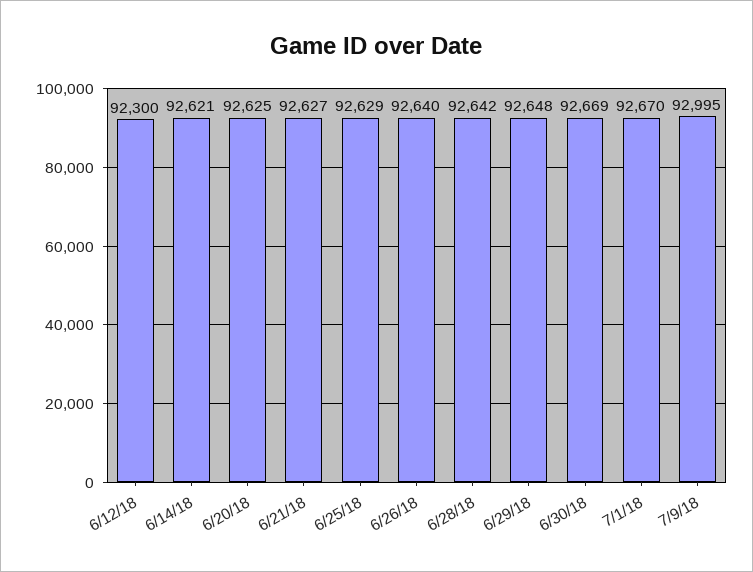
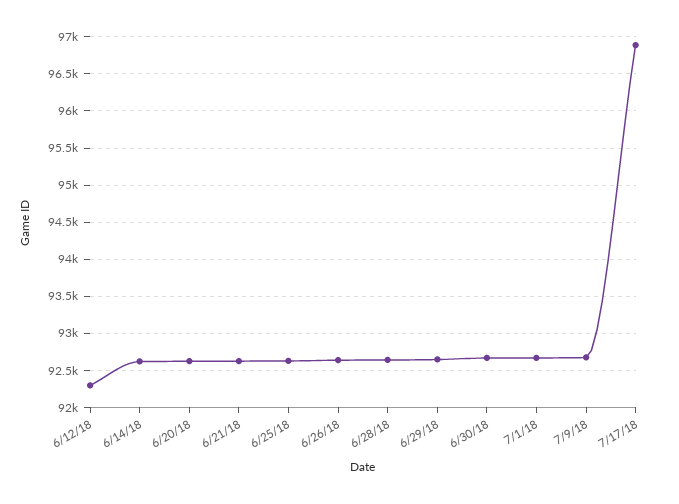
7/9/18: 92995 -> 92700
7/17/18: none -> 96900

